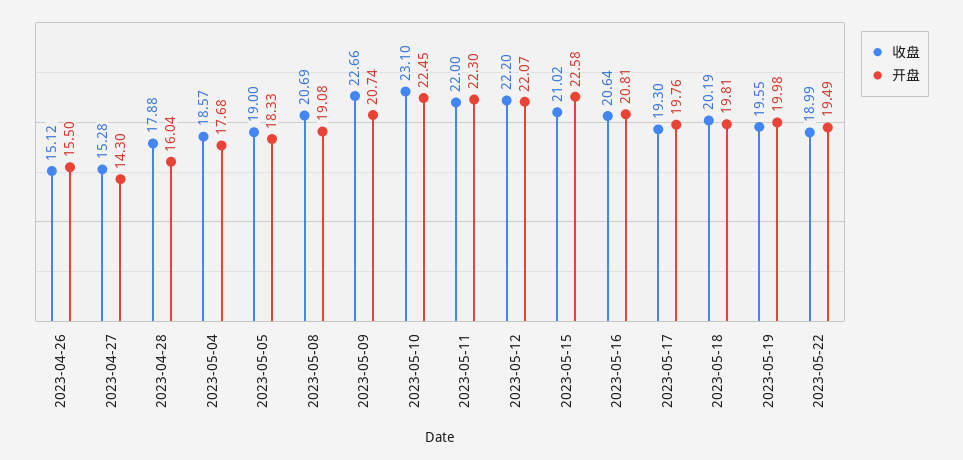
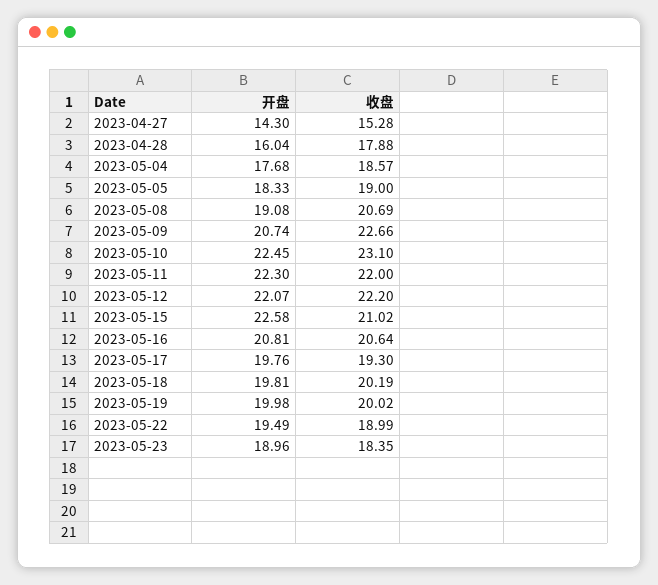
收盘, 2023-04-26: 15.12 -> none
开盘, 2023-04-26: 15.5 -> none
收盘, 2023-05-19: 19.55 -> 20.02
开盘, 2023-05-23: none -> 18.96
收盘, 2023-05-23: none -> 18.35

